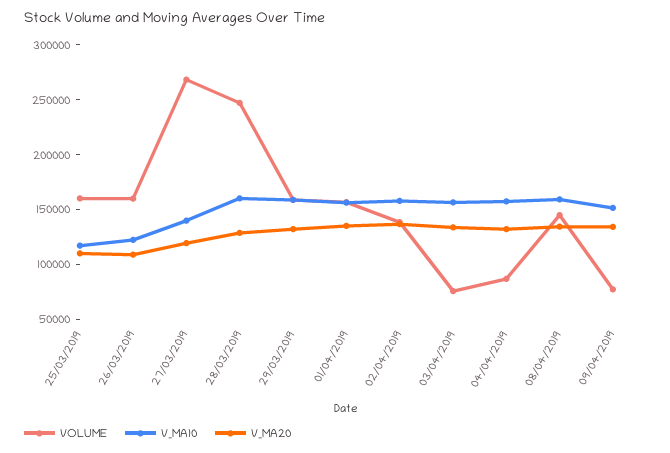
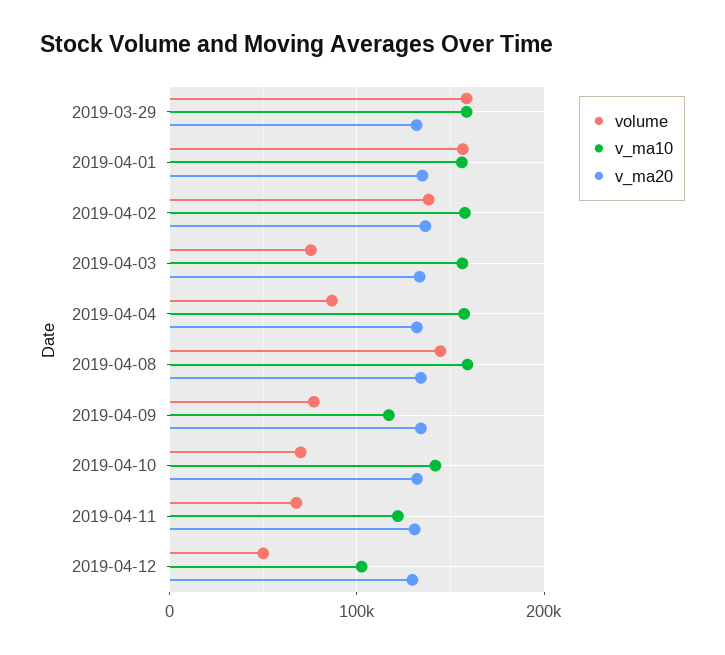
VOLUME, 25/03/2019: 160000 -> none
V_MA10, 25/03/2019: 120000 -> none
V_MA20, 25/03/2019: 110000 -> none
VOLUME, 26/03/2019: 160000 -> none
V_MA10, 26/03/2019: 120000 -> none
V_MA20, 26/03/2019: 110000 -> none
VOLUME, 27/03/2019: 270000 -> none
V_MA10, 27/03/2019: 140000 -> none
V_MA20, 27/03/2019: 120000 -> none
VOLUME, 28/03/2019: 250000 -> none
V_MA10, 28/03/2019: 160000 -> none
V_MA20, 28/03/2019: 130000 -> none
V_MA10, 09/04/2019: 150000 -> 120000
VOLUME, 2019-04-10: none -> 70000
V_MA10, 2019-04-10: none -> 140000
V_MA20, 2019-04-10: none -> 130000
VOLUME, 2019-04-11: none -> 70000
V_MA10, 2019-04-11: none -> 120000
V_MA20, 2019-04-11: none -> 130000
VOLUME, 2019-04-12: none -> 50000
V_MA10, 2019-04-12: none -> 100000
V_MA20, 2019-04-12: none -> 130000

